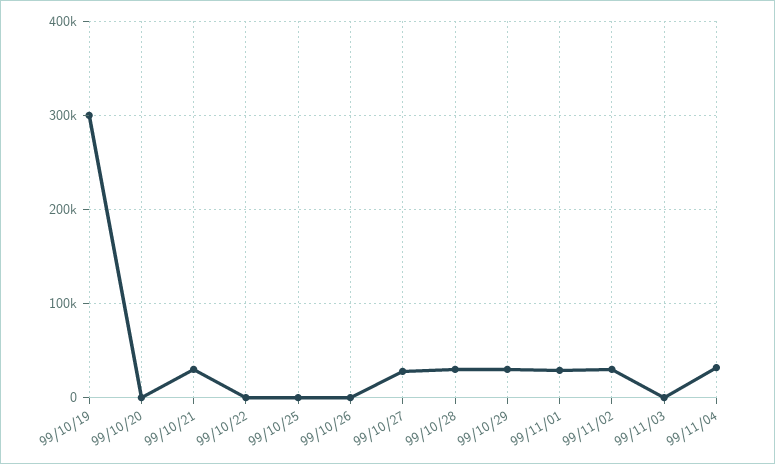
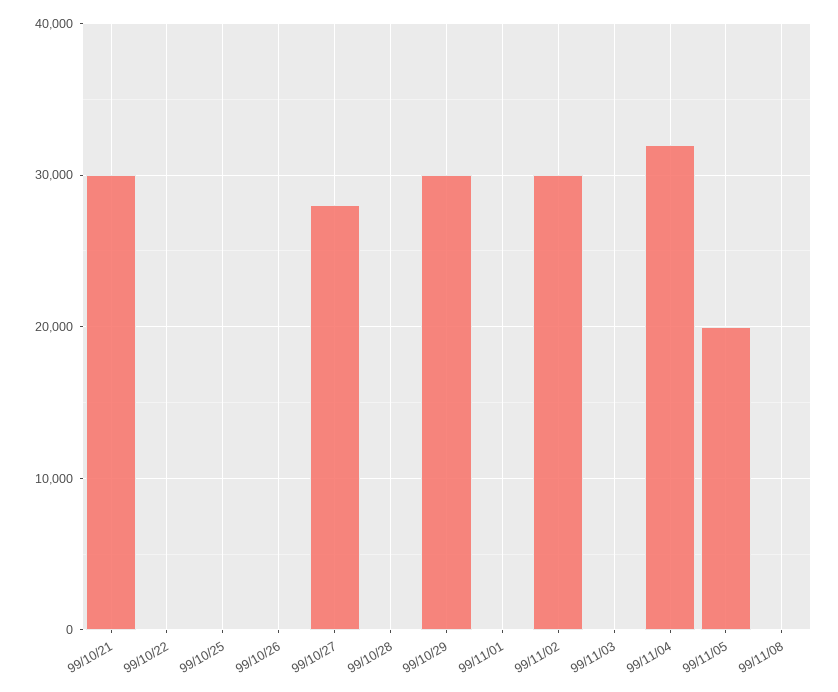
99/10/19: 300000 -> none
99/10/20: 0 -> none
99/10/28: 30000 -> 0
99/11/01: 30000 -> 0
99/11/05: none -> 20000
99/11/08: none -> 0

